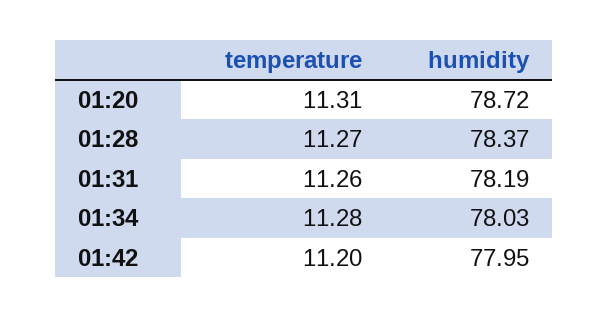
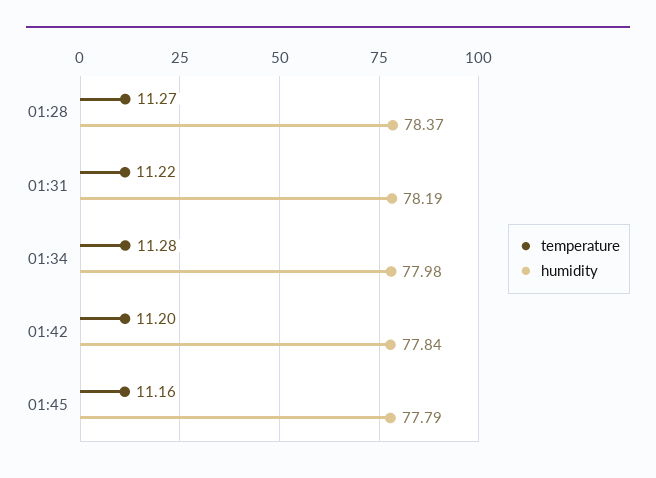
temperature, 01:20: 11.31 -> none
humidity, 01:20: 78.72 -> none
temperature, 01:31: 11.26 -> 11.22
humidity, 01:34: 78.03 -> 77.98
humidity, 01:42: 77.95 -> 77.84
temperature, 01:45: none -> 11.16
humidity, 01:45: none -> 77.79

